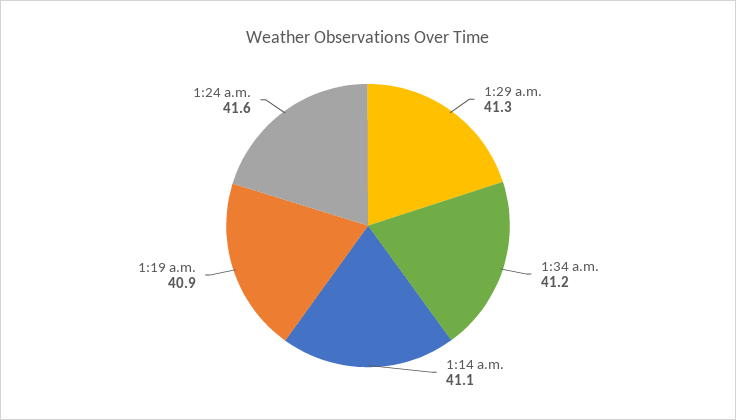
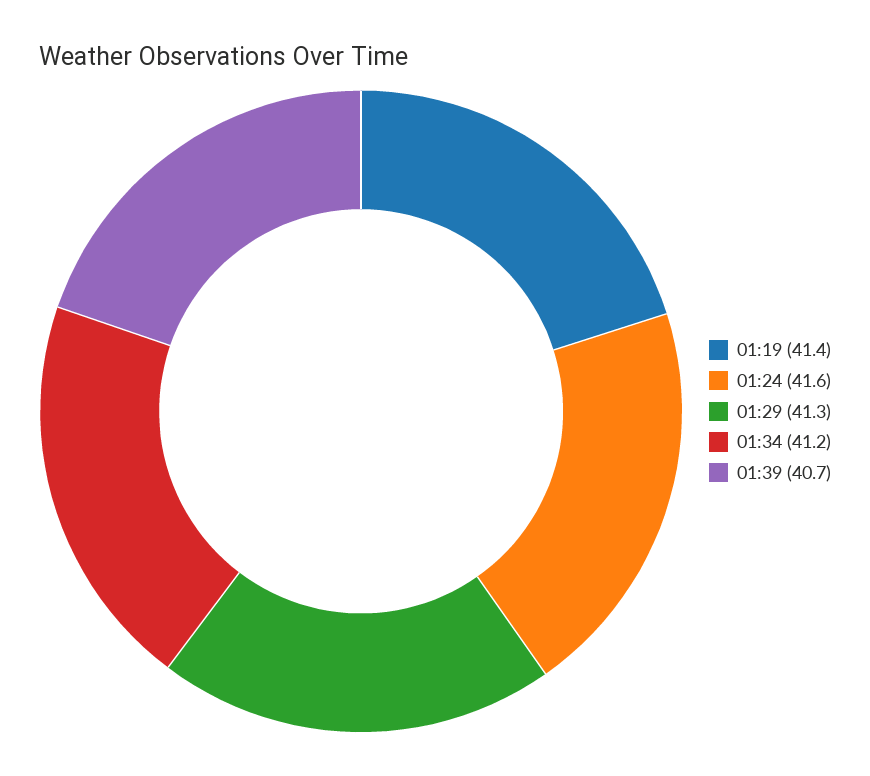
1:14 a.m.: 41.1 -> none
1:19 a.m.: 40.9 -> 41.4
01:39: none -> 40.7

